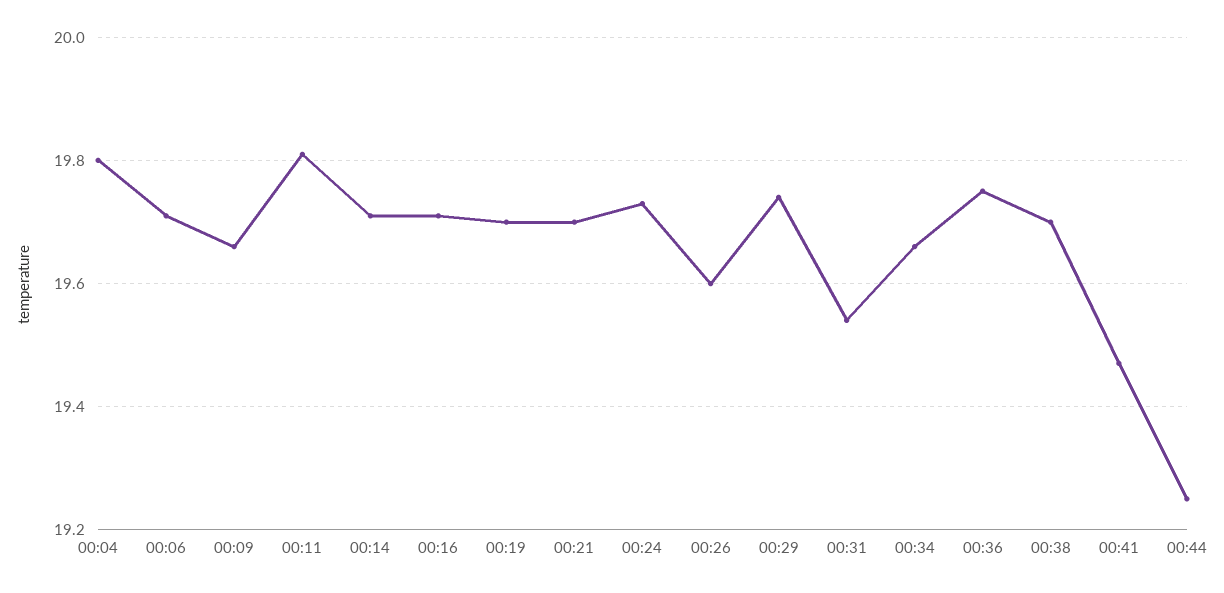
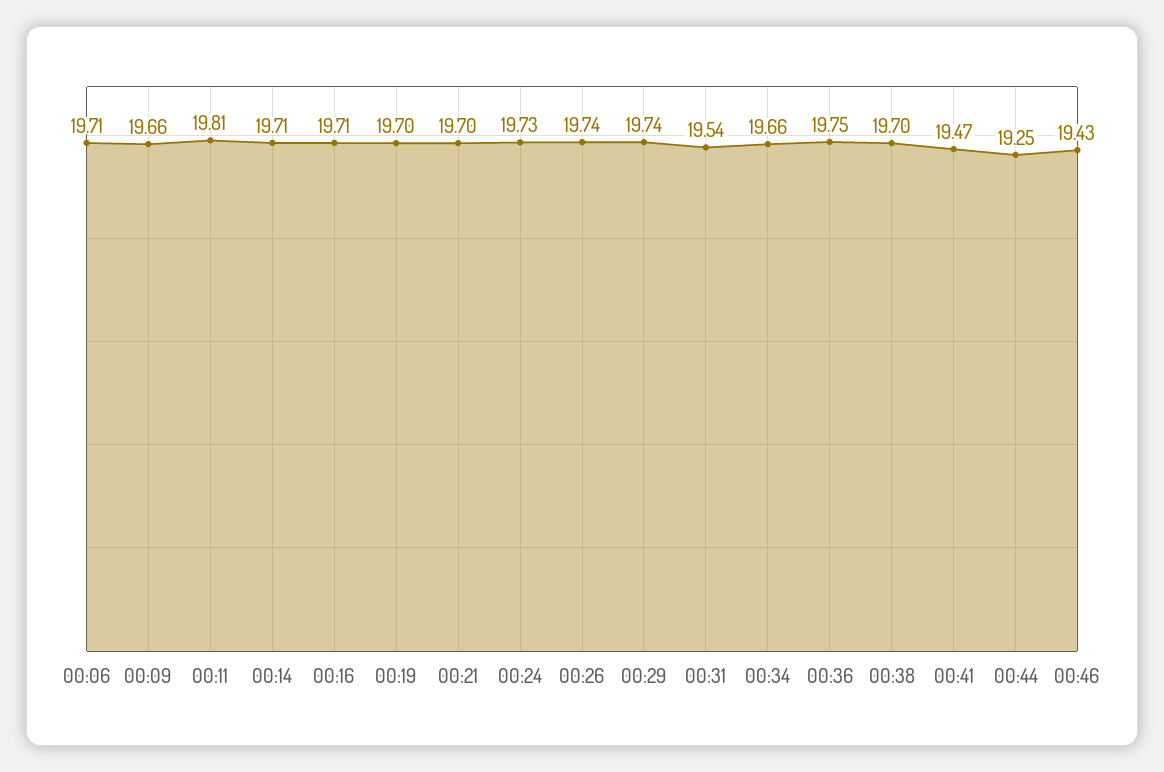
00:04: 19.8 -> none
00:26: 19.6 -> 19.74
00:46: none -> 19.43

